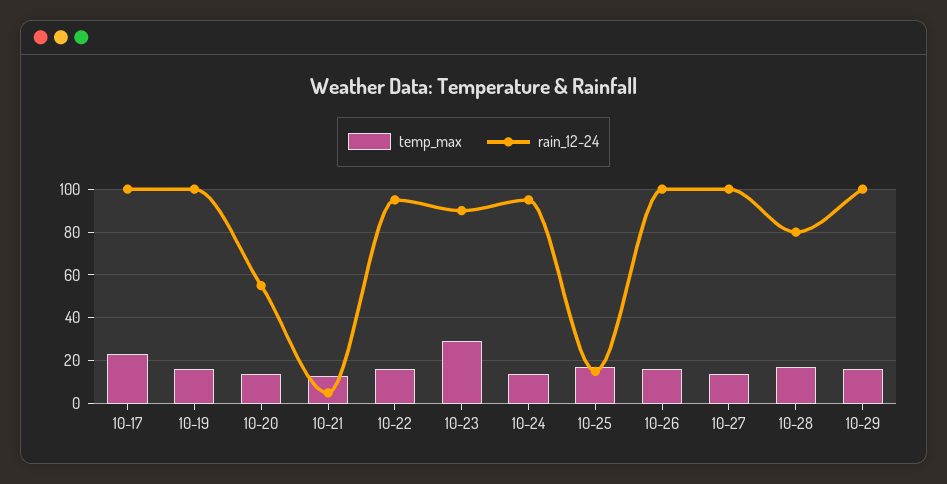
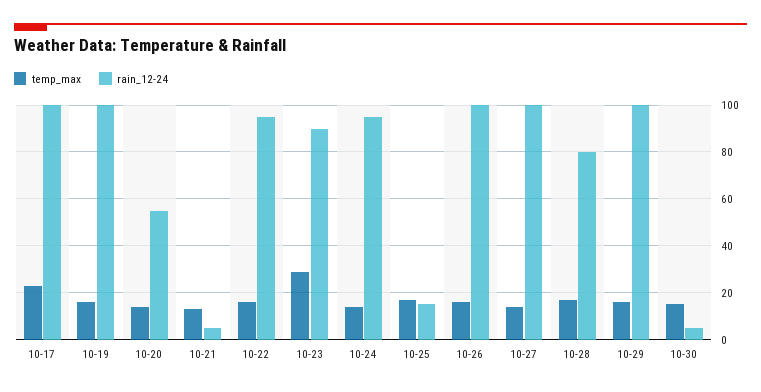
temp_max, 10-30: none -> 15
rain_12-24, 10-30: none -> 5

